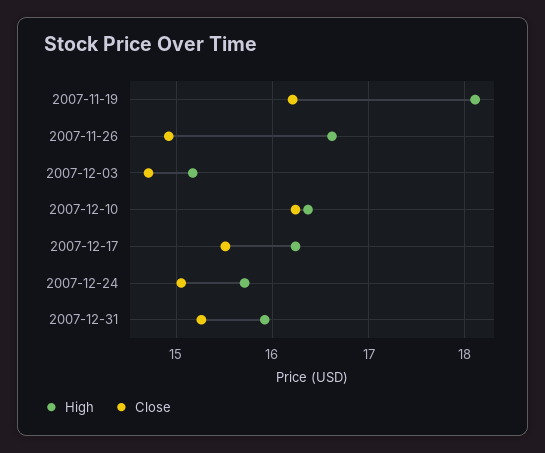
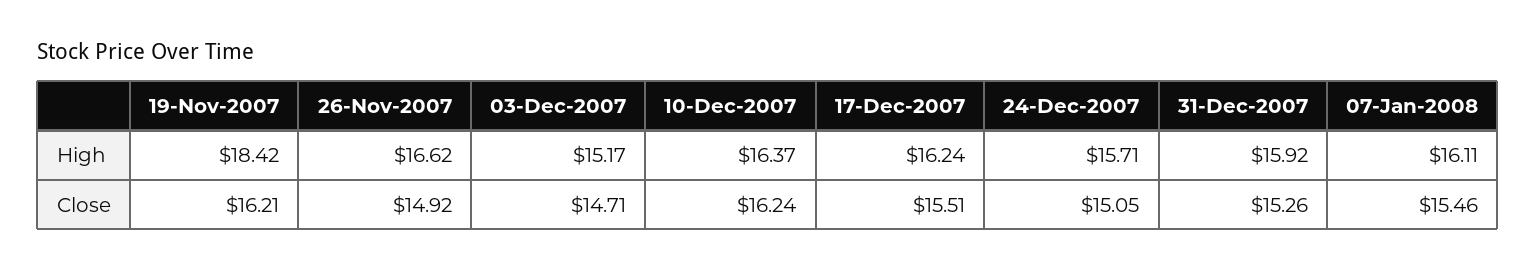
High, 2007-11-19: 18.1 -> 18.42
High, 07-Jan-2008: none -> 16.11
Close, 07-Jan-2008: none -> 15.46

